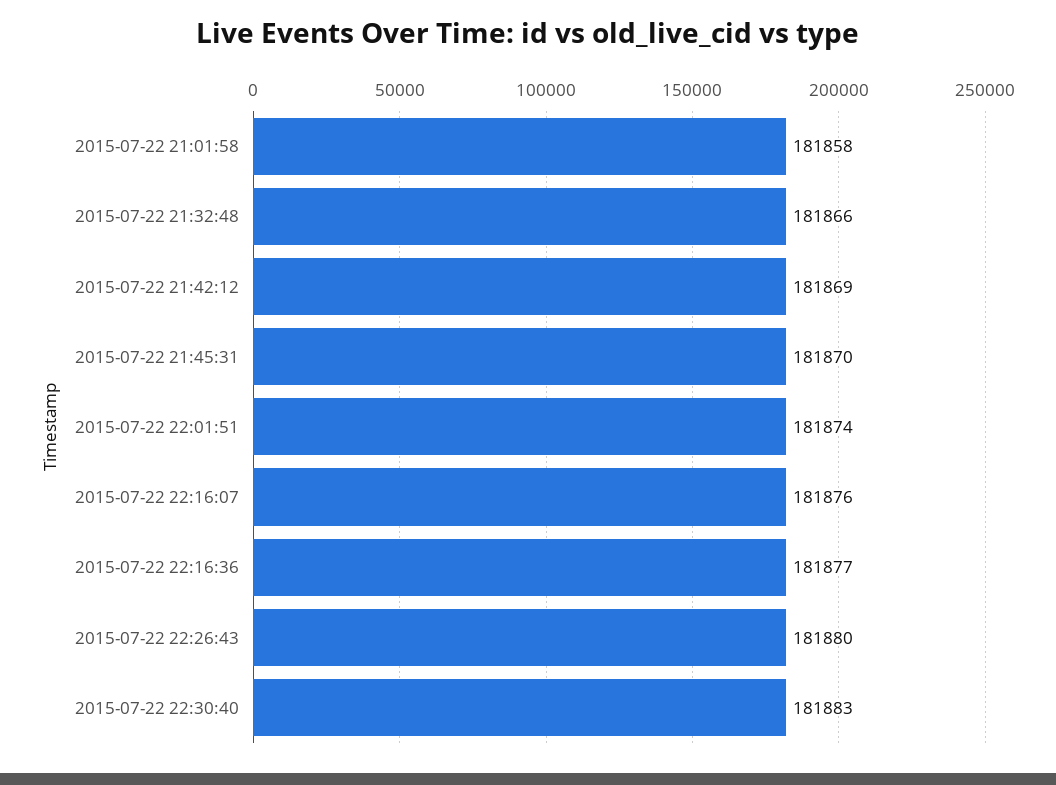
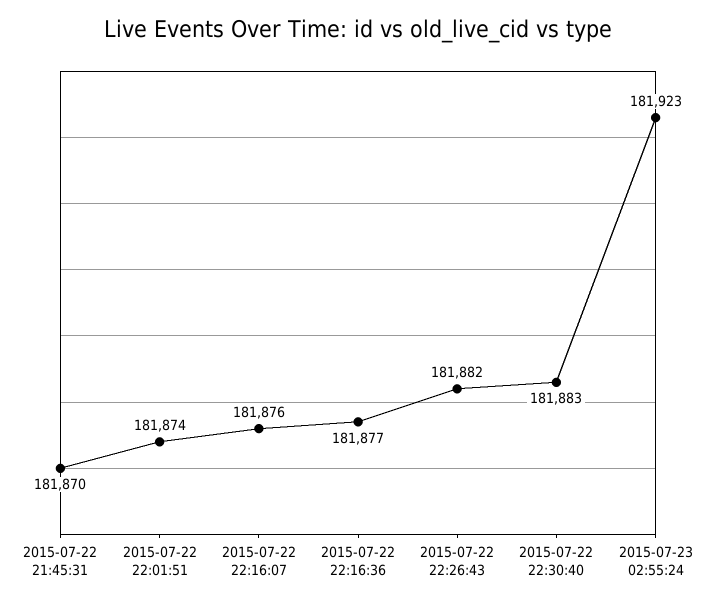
2015-07-22 21:01:58: 181858 -> none
2015-07-22 21:32:48: 181866 -> none
2015-07-22 21:42:12: 181869 -> none
2015-07-22 22:26:43: 181880 -> 181882
2015-07-23 02:55:24: none -> 181923

